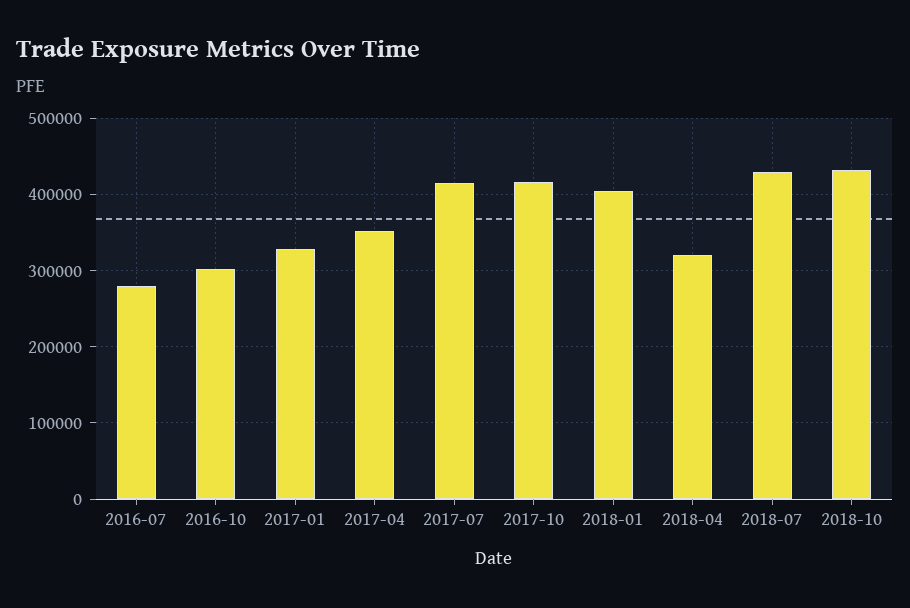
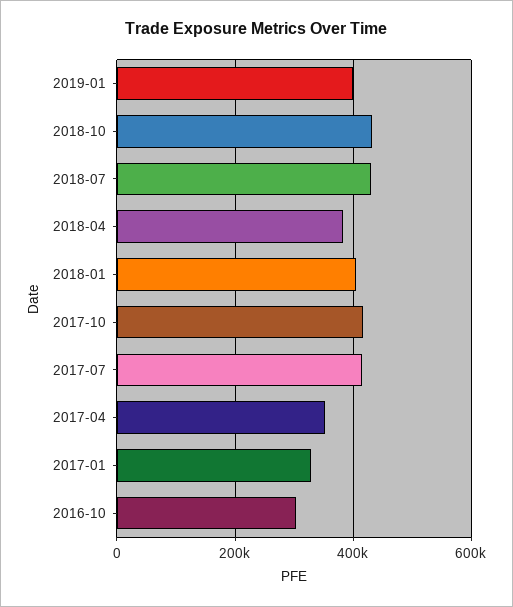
2016-07: 280000 -> none
2018-04: 320000 -> 380000
2019-01: none -> 400000

